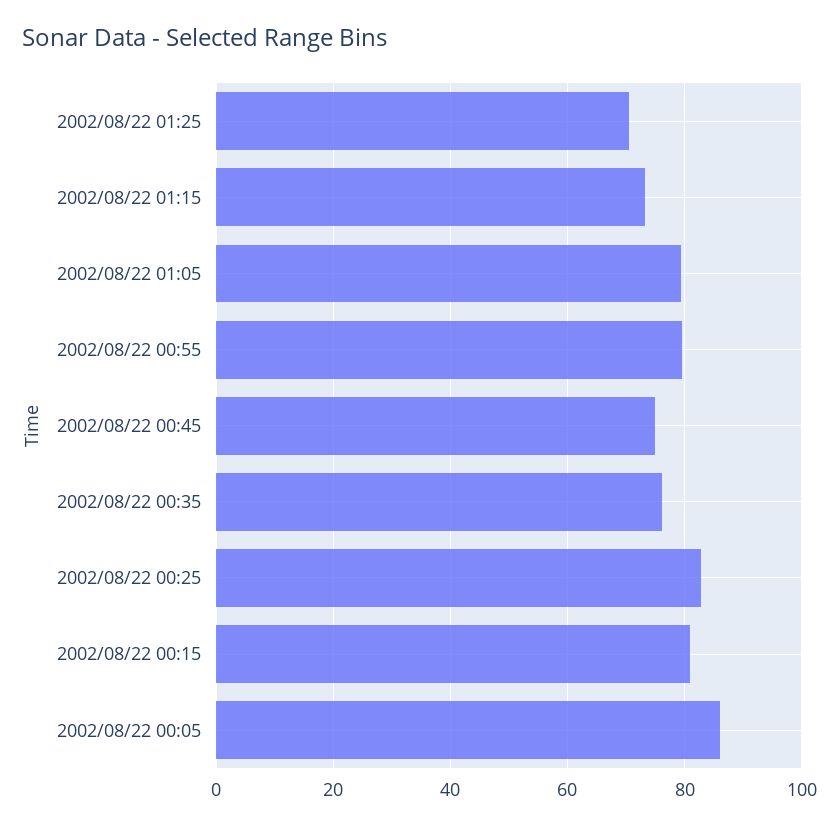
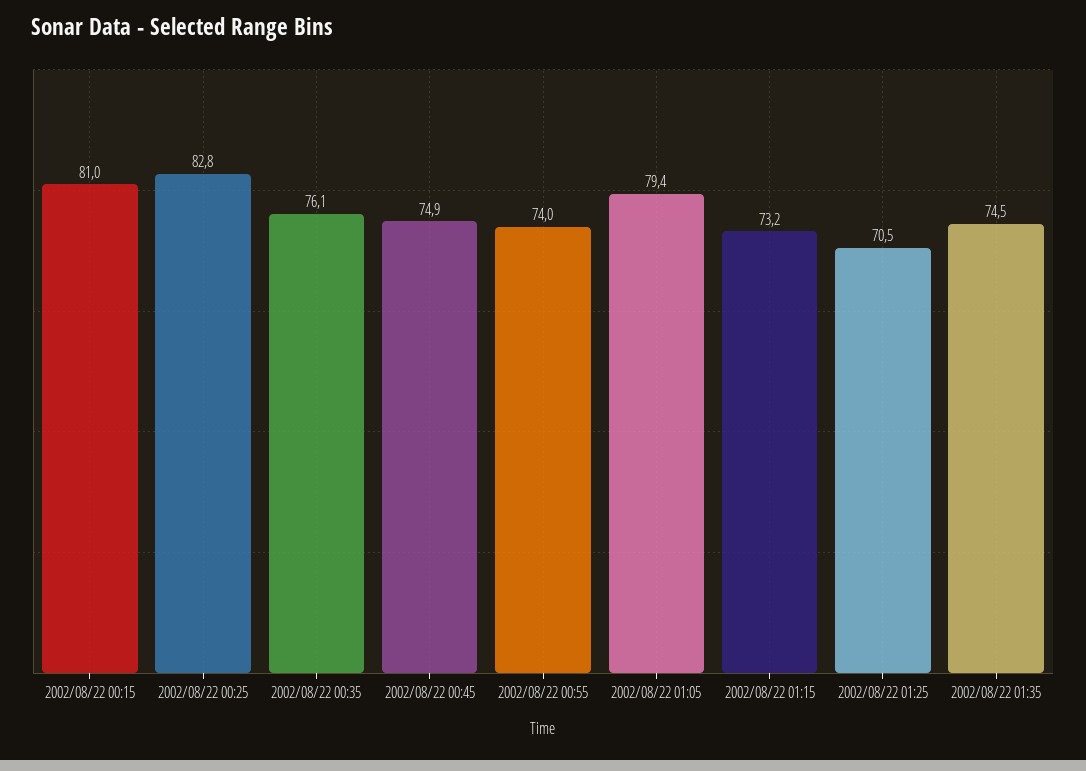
2002/08/22 00:55: 80 -> 74
2002/08/22 00:05: 86 -> none
2002/08/22 01:35: none -> 74.5

